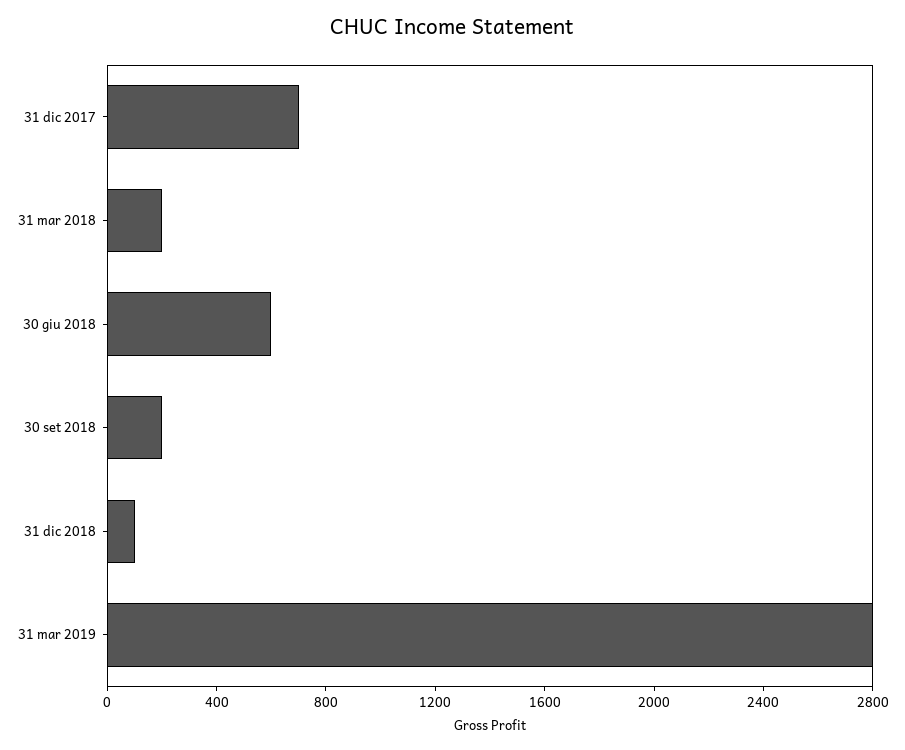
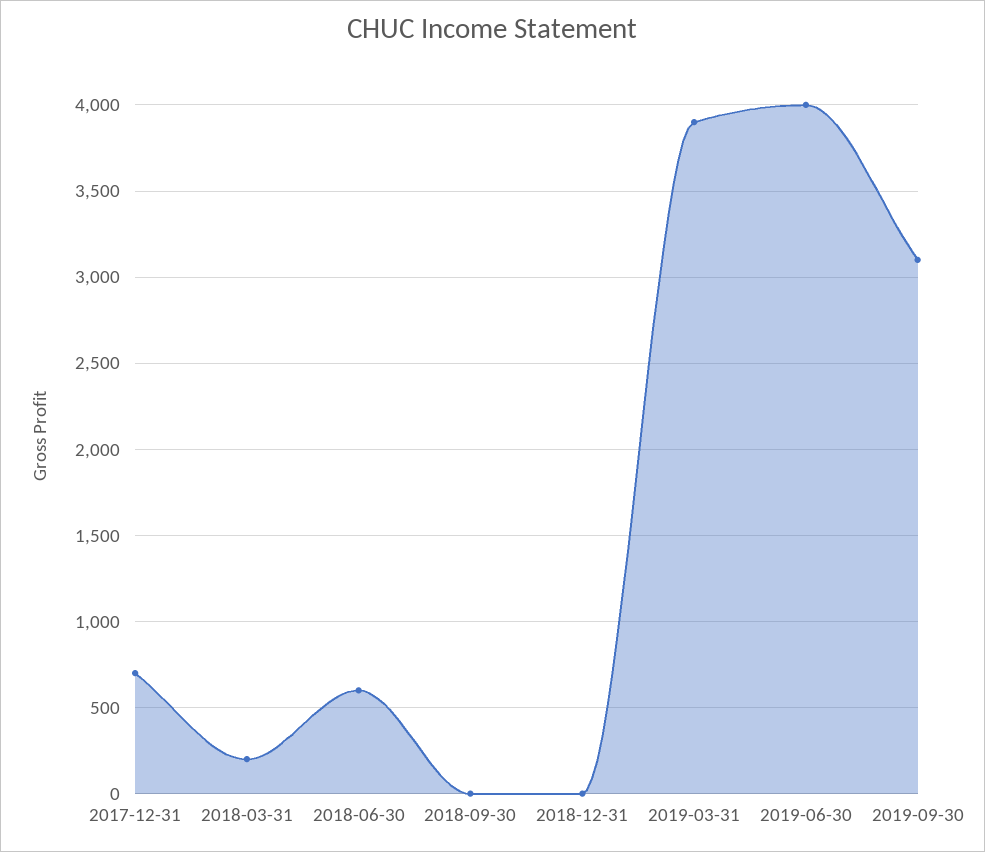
30 set 2018: 200 -> 0
31 dic 2018: 100 -> 0
31 mar 2019: 2800 -> 3900
2019-06-30: none -> 4000
2019-09-30: none -> 3100

